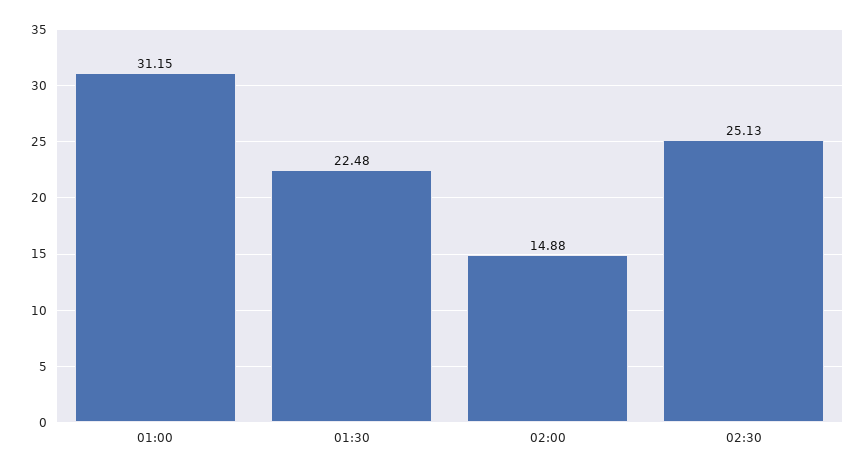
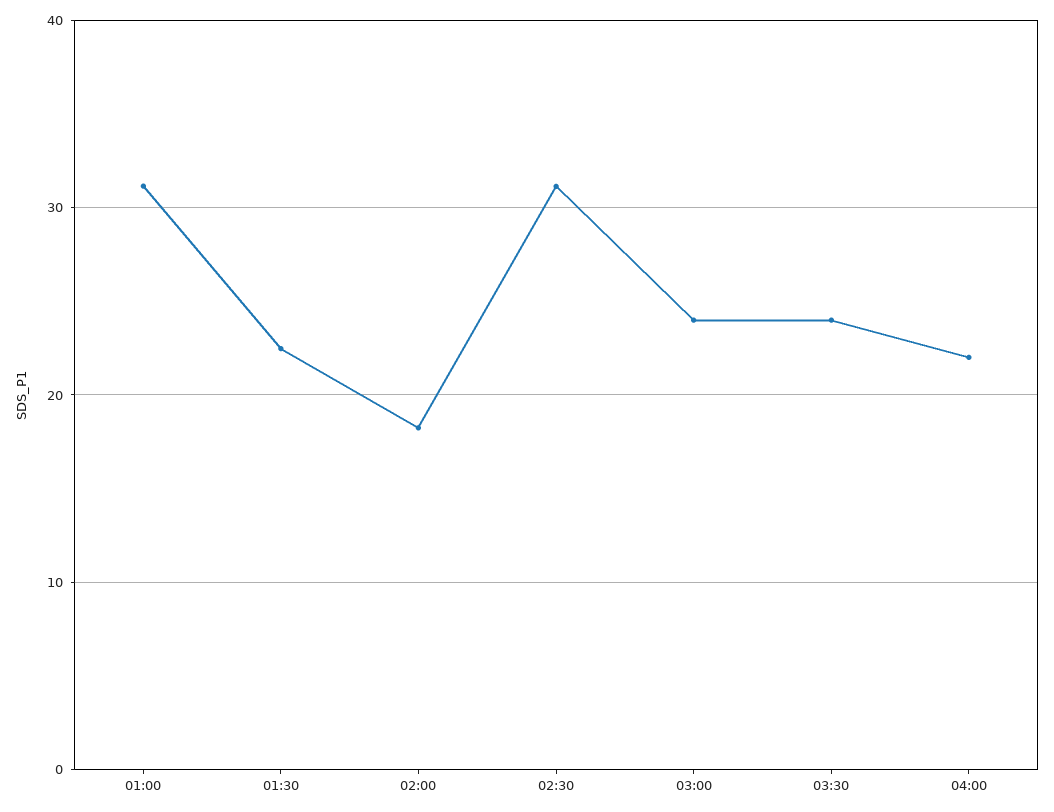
02:00: 14.88 -> 18
02:30: 25.13 -> 31
03:00: none -> 24
03:30: none -> 24
04:00: none -> 22

